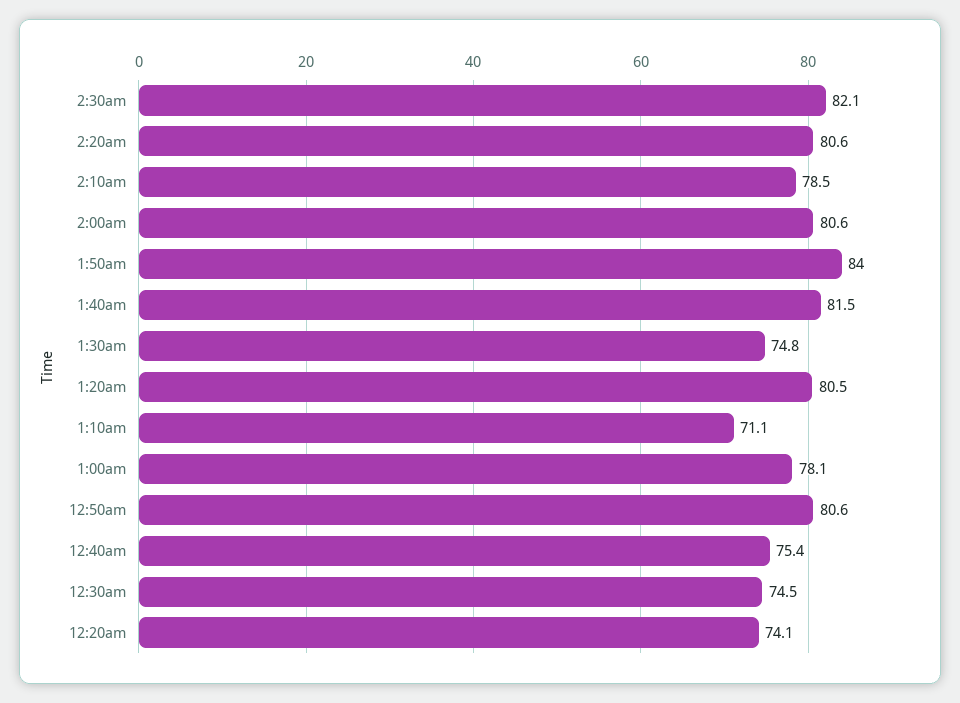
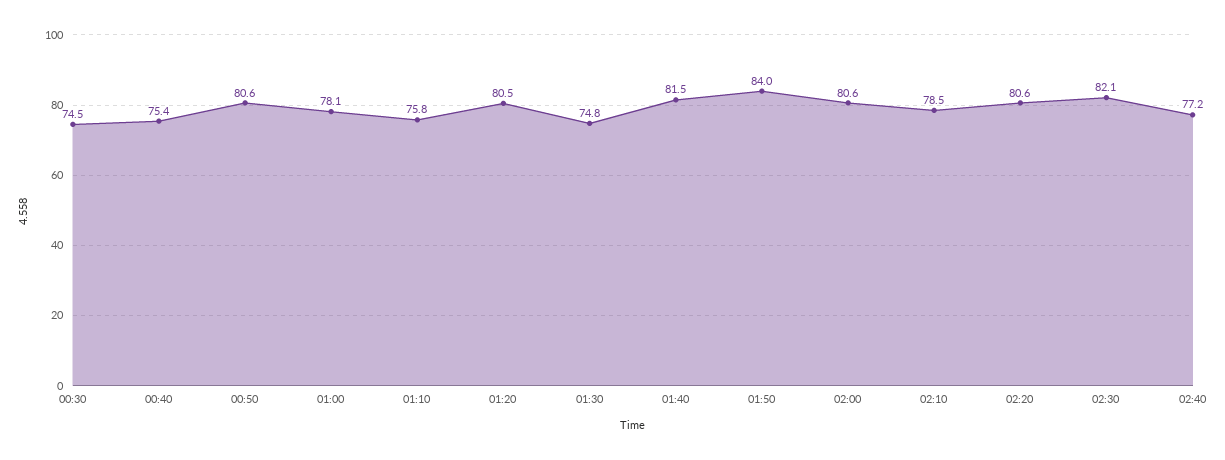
1:10am: 71.1 -> 75.8
12:20am: 74.1 -> none
02:40: none -> 77.2

